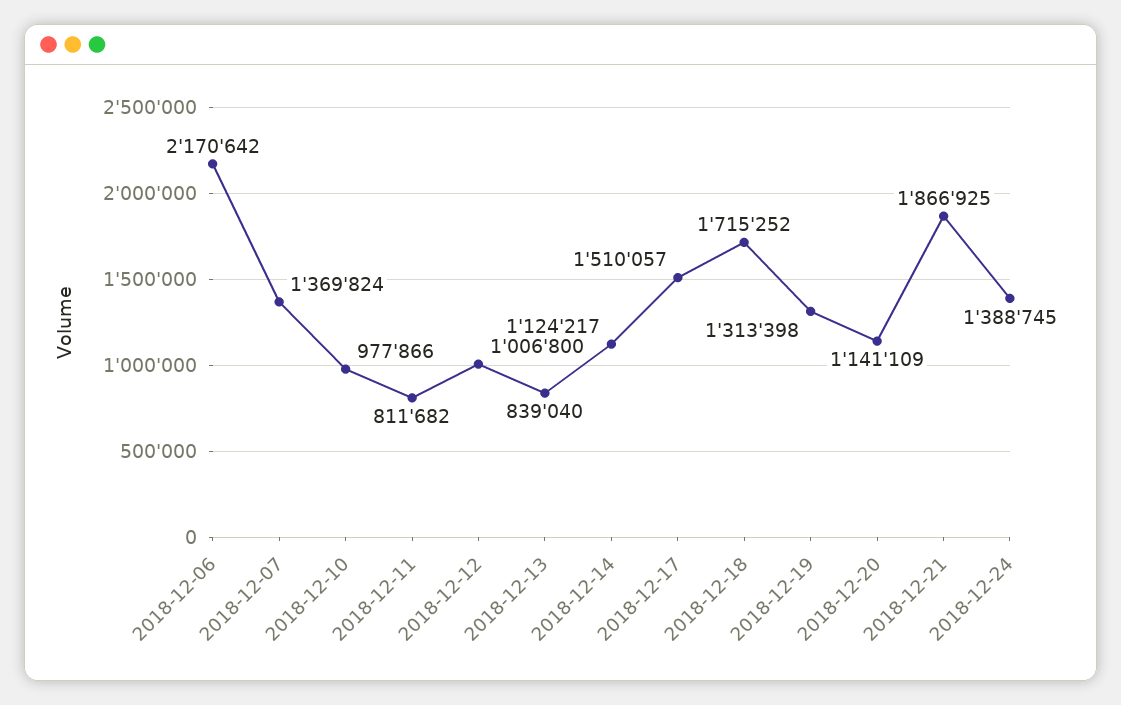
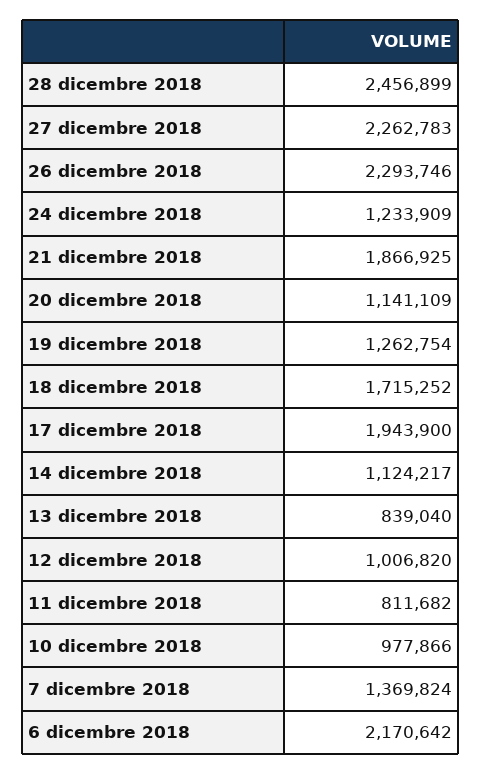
2018-12-12: 1006800 -> 1006820
2018-12-17: 1510057 -> 1943900
2018-12-19: 1313398 -> 1262754
2018-12-24: 1388745 -> 1233909
28 dicembre 2018: none -> 2456899
27 dicembre 2018: none -> 2262783
26 dicembre 2018: none -> 2293746

